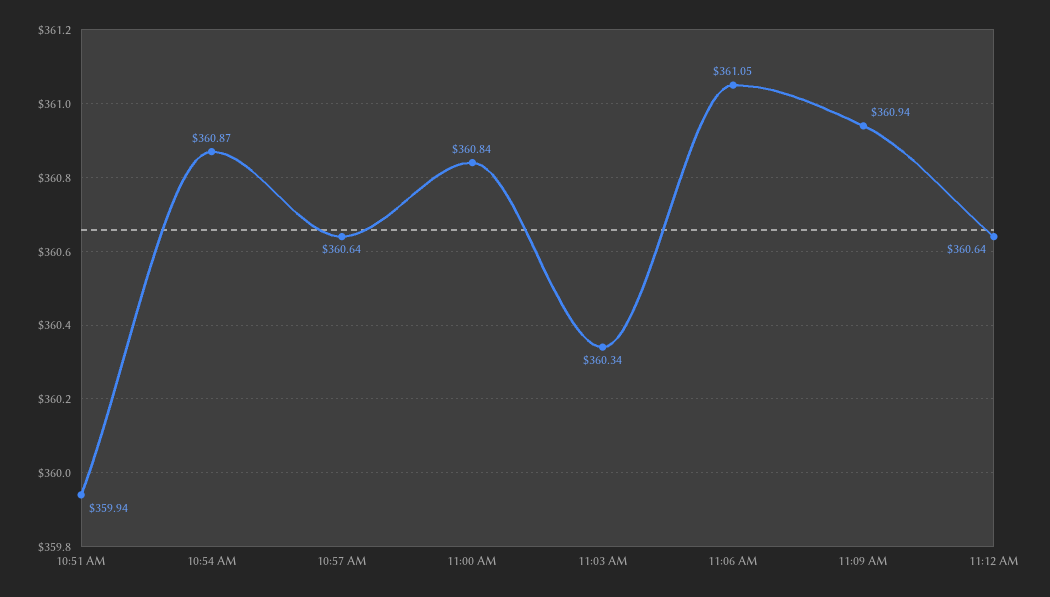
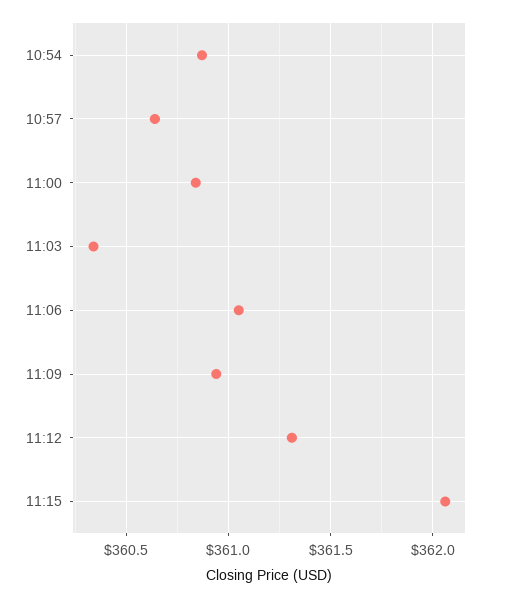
10:51 AM: 359.94 -> none
11:12 AM: 360.64 -> 361.3
11:15: none -> 362.05

